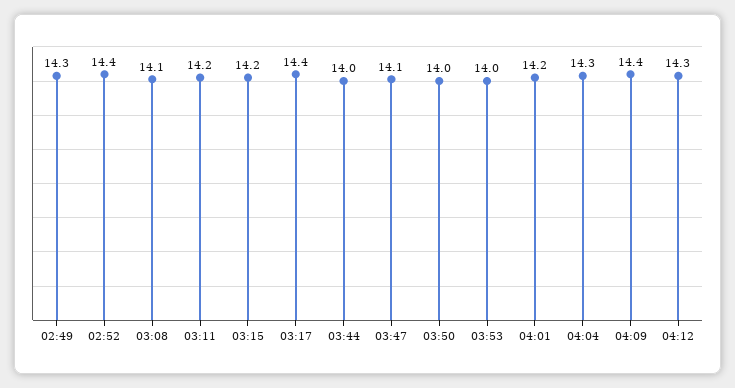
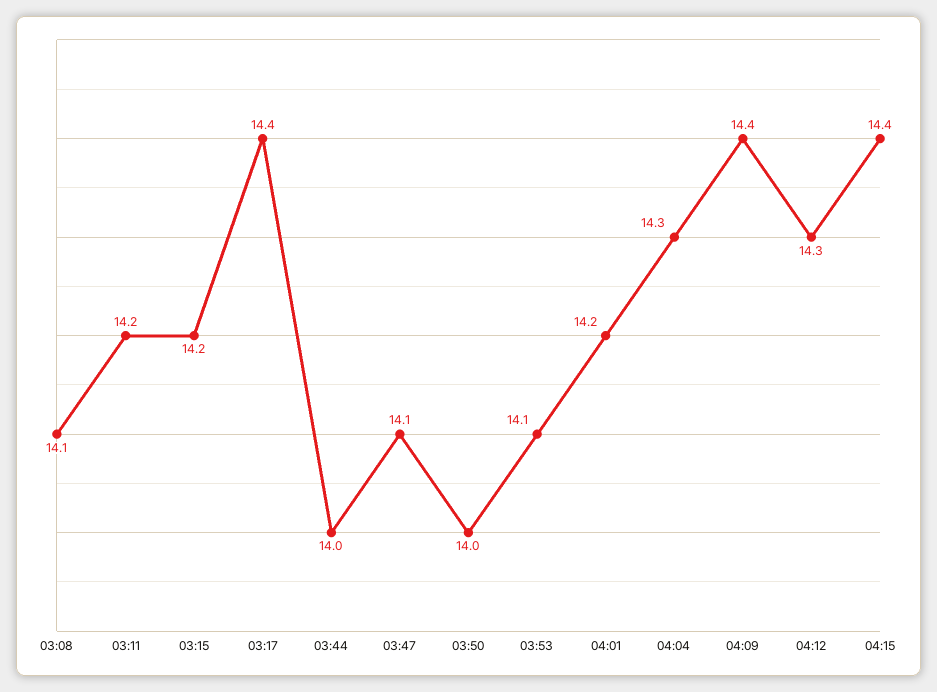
02:49: 14.3 -> none
02:52: 14.4 -> none
03:53: 14 -> 14.1
04:15: none -> 14.4

